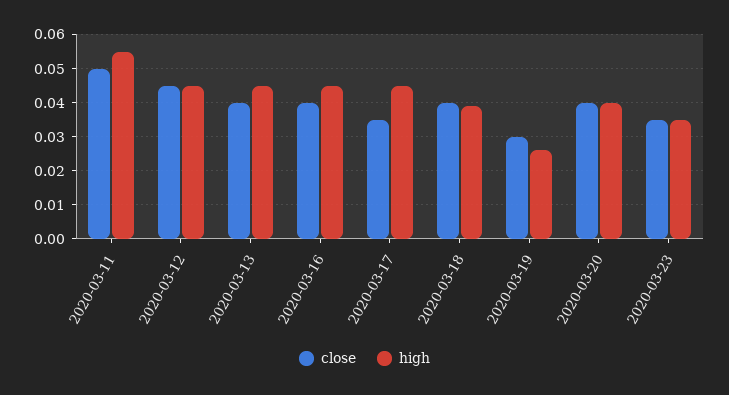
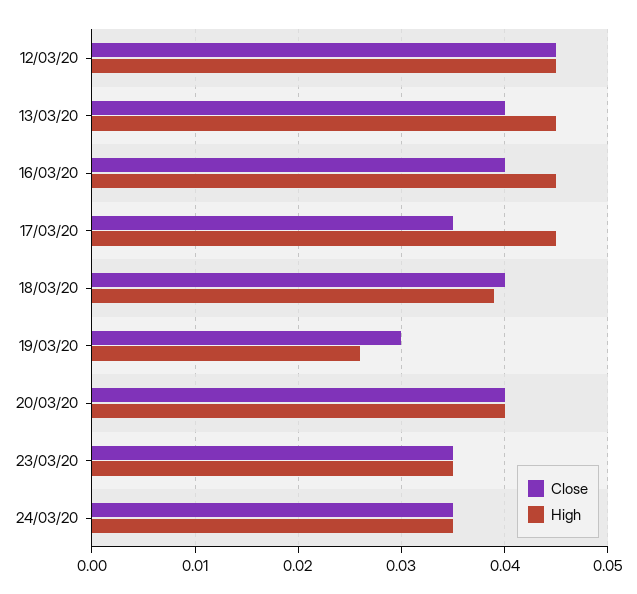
close, 2020-03-11: 0.05 -> none
high, 2020-03-11: 0.055 -> none
close, 24/03/20: none -> 0.035
high, 24/03/20: none -> 0.035

